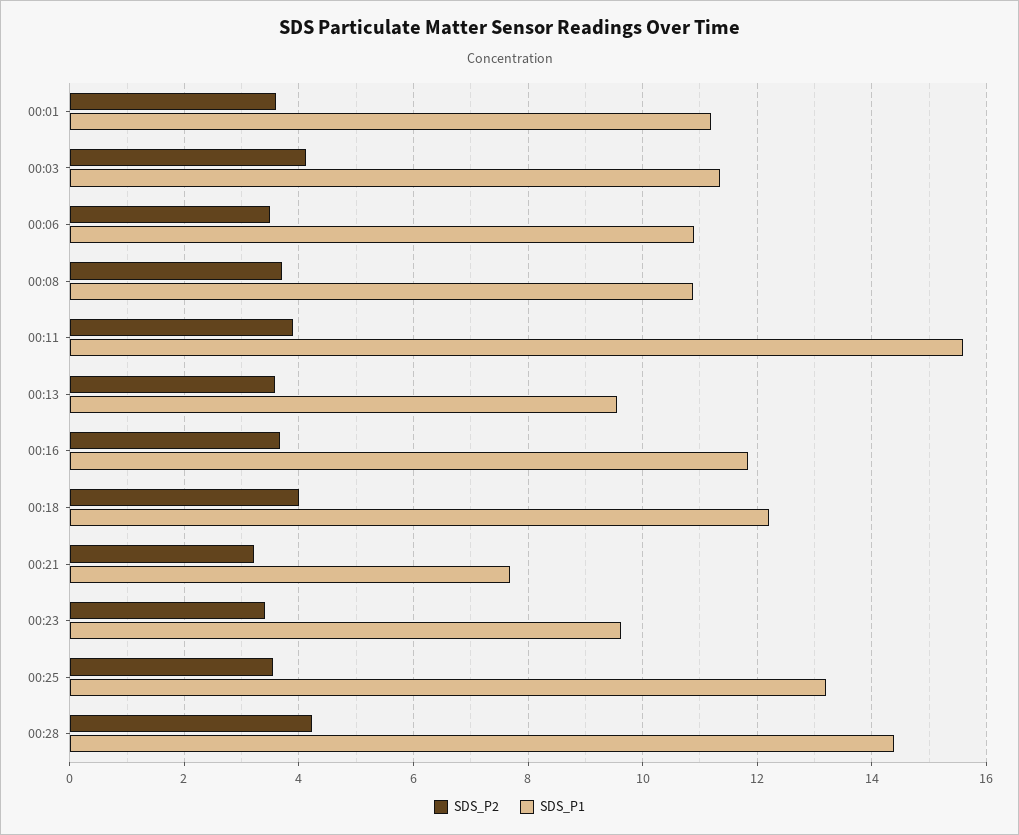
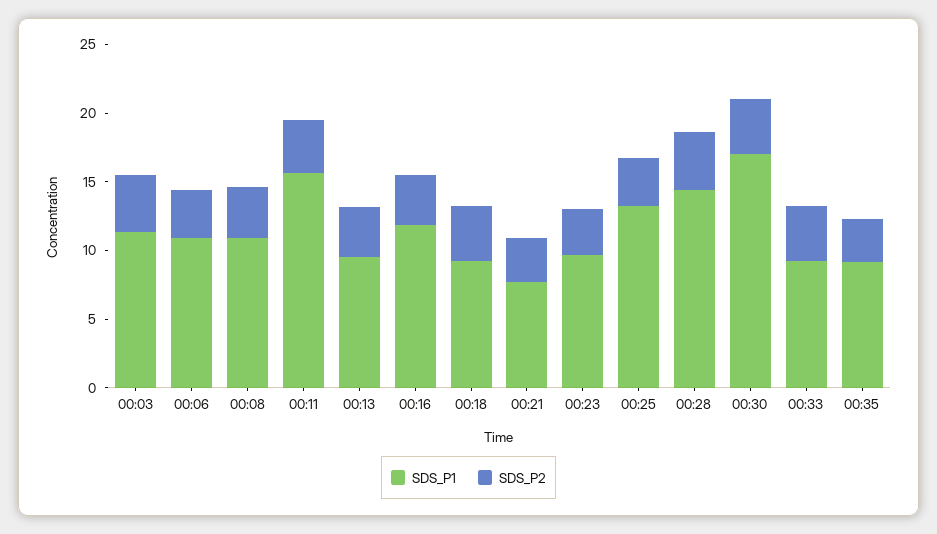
SDS_P2, 00:01: 3.6 -> none
SDS_P1, 00:01: 11.2 -> none
SDS_P1, 00:18: 12.2 -> 9
SDS_P1, 00:30: none -> 17
SDS_P2, 00:30: none -> 4
SDS_P1, 00:33: none -> 9
SDS_P2, 00:33: none -> 4
SDS_P1, 00:35: none -> 9
SDS_P2, 00:35: none -> 3

